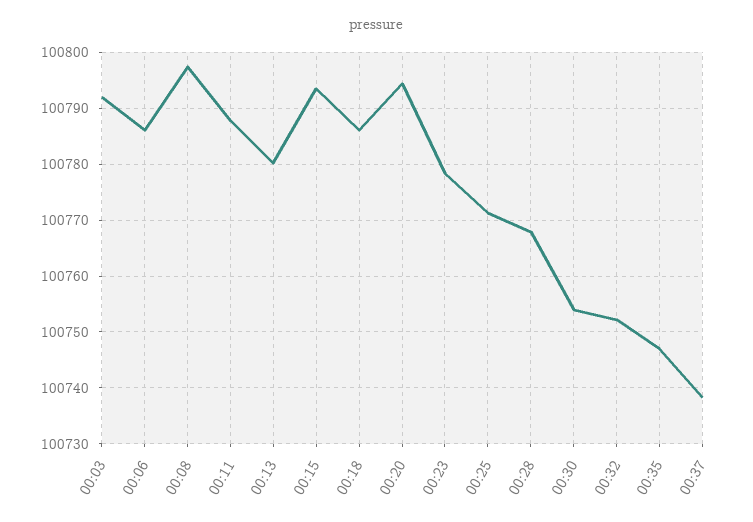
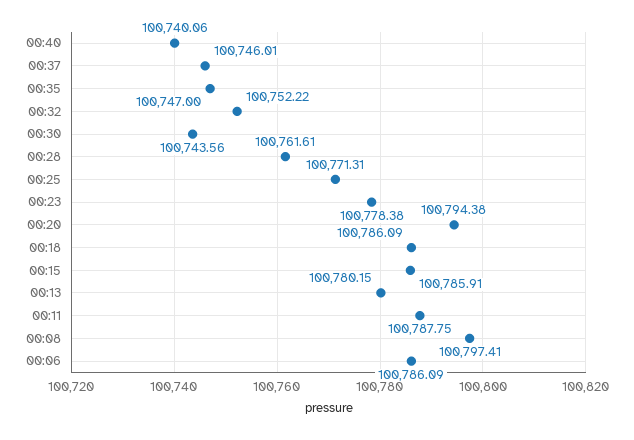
00:03: 100792 -> none
00:15: 100794 -> 100785.91
00:28: 100768 -> 100761.61
00:30: 100754 -> 100743.56
00:37: 100738 -> 100746.01
00:40: none -> 100740.06

